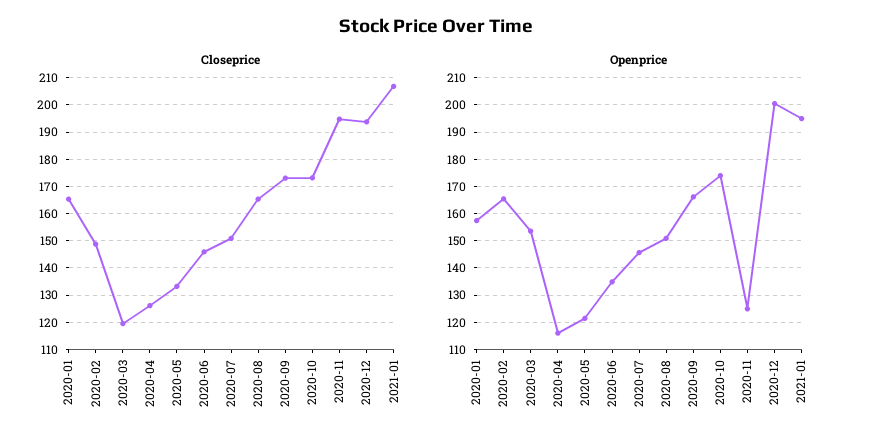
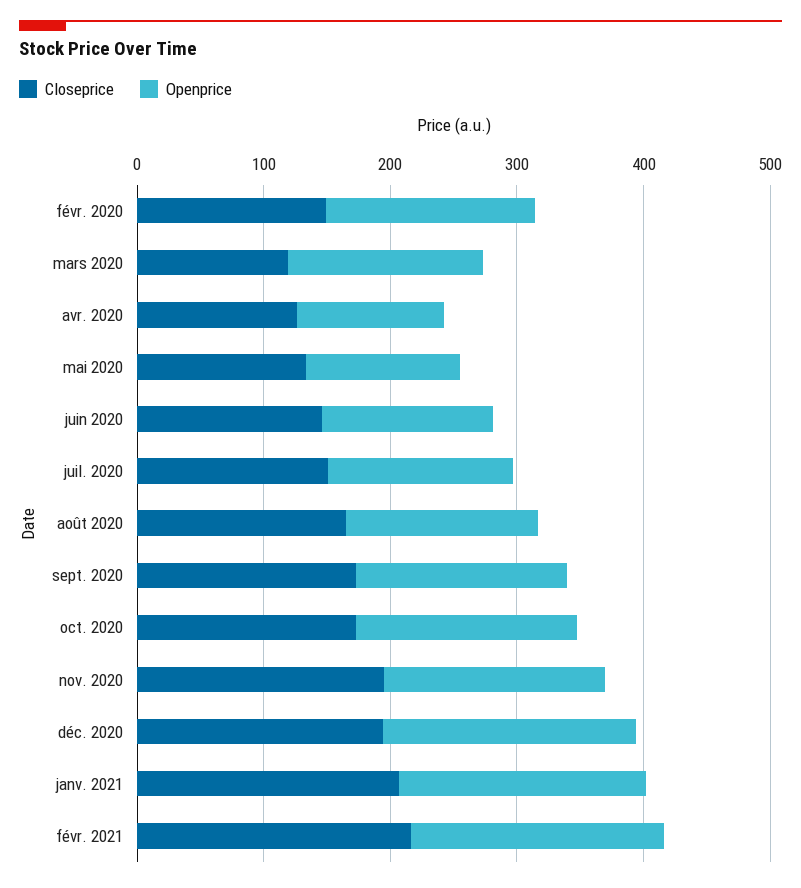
Closeprice, 2020-01: 165 -> none
Openprice, 2020-01: 157.5 -> none
Openprice, 2020-11: 125 -> 180
Closeprice, févr. 2021: none -> 220
Openprice, févr. 2021: none -> 200

